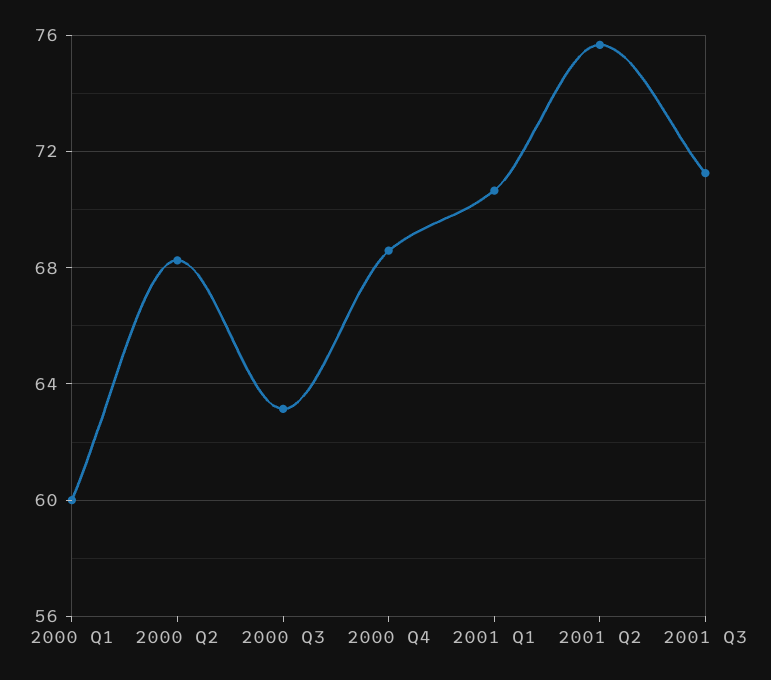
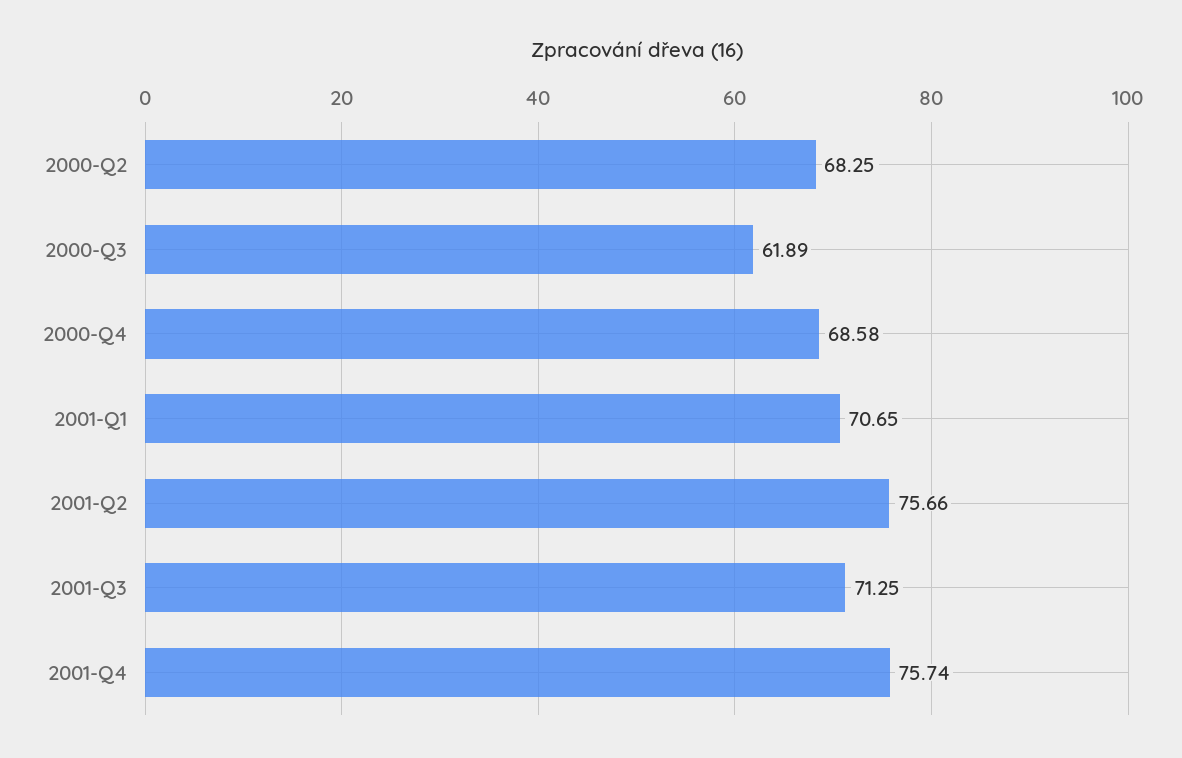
2000 Q1: 60 -> none
2000 Q3: 63 -> 61.89
2001-Q4: none -> 75.74

